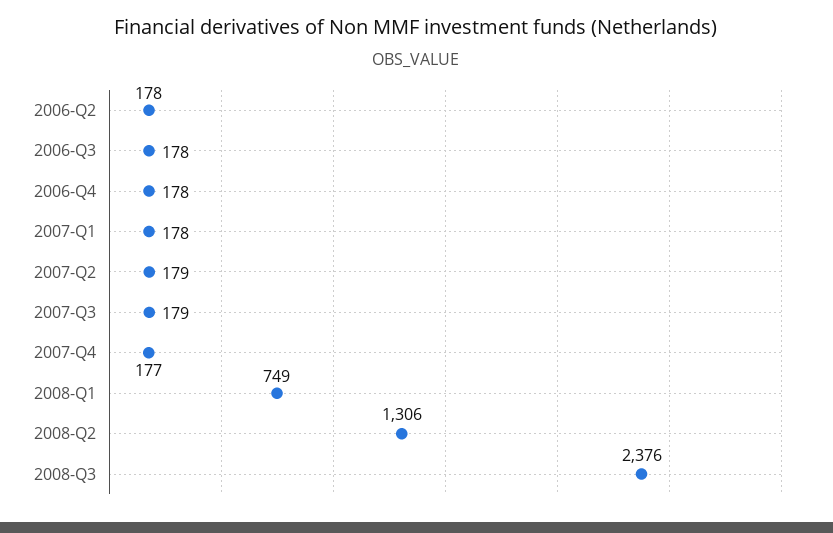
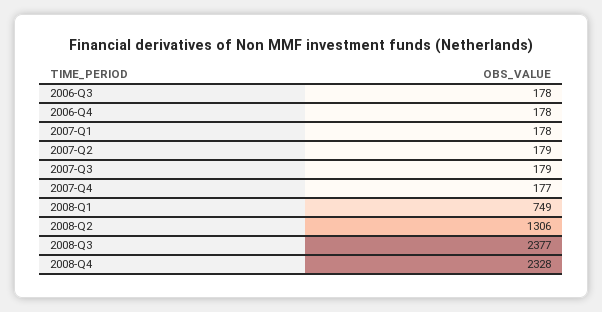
2006-Q2: 178 -> none
2008-Q3: 2376 -> 2377
2008-Q4: none -> 2328

